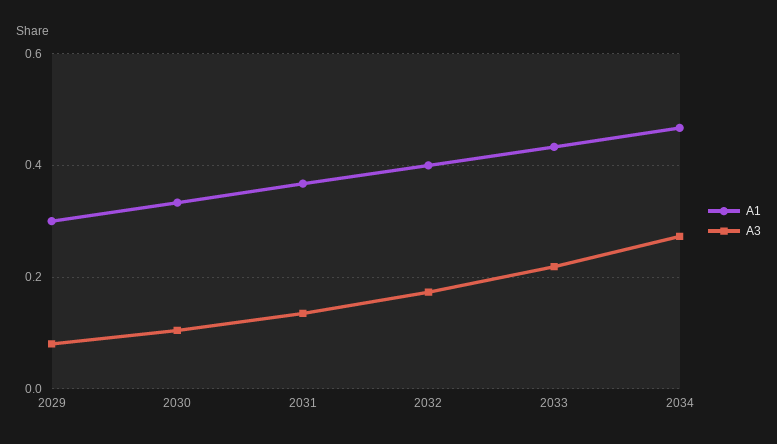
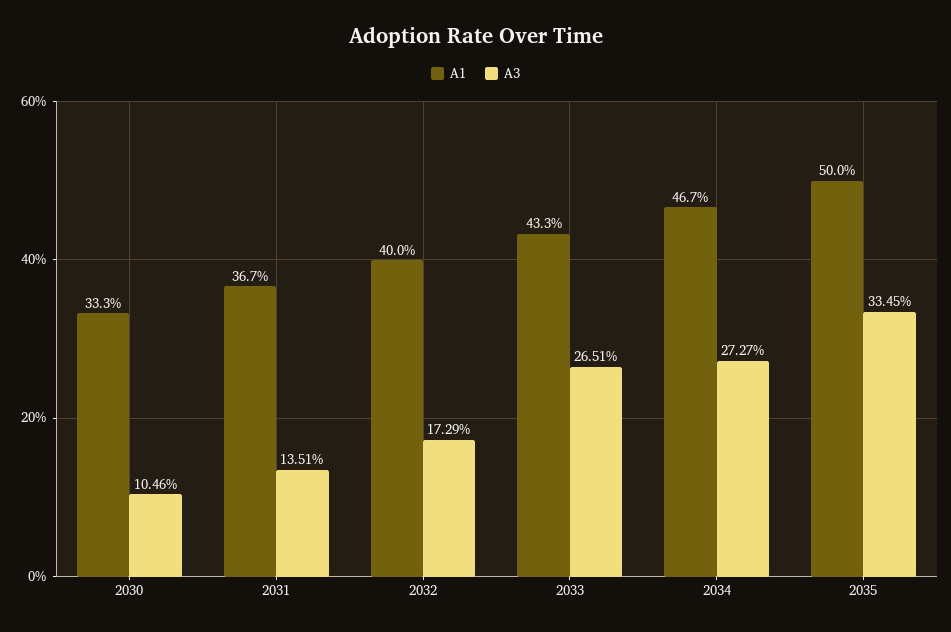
A1, 2029: 0.3 -> none
A3, 2029: 0.08 -> none
A3, 2033: 0.22 -> 0.2651
A1, 2035: none -> 0.5
A3, 2035: none -> 0.3345

